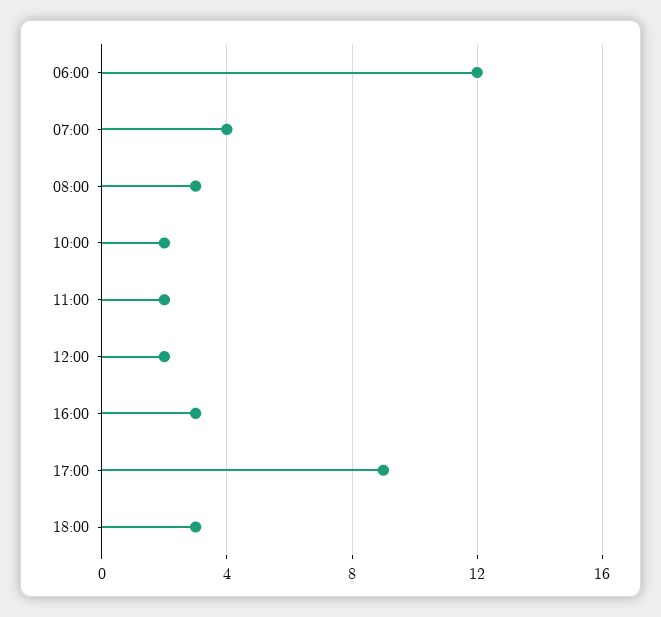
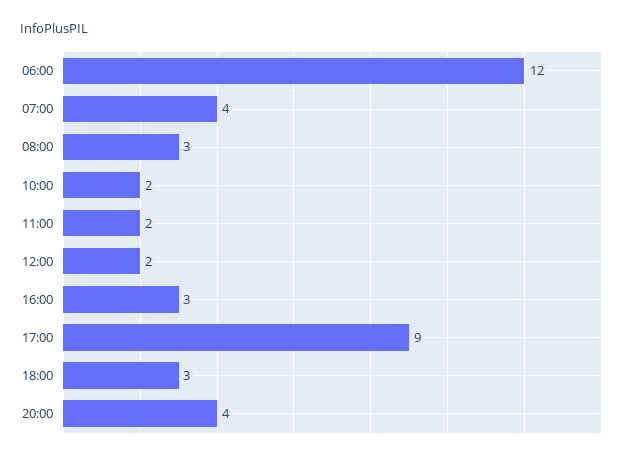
20:00: none -> 4

